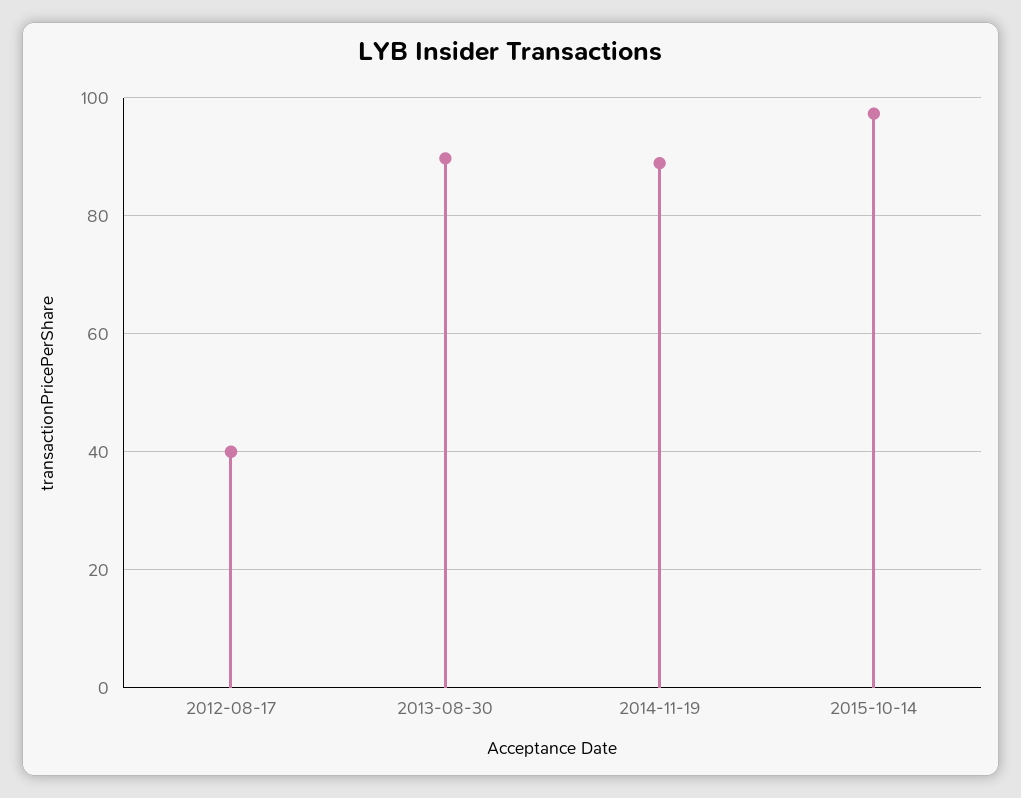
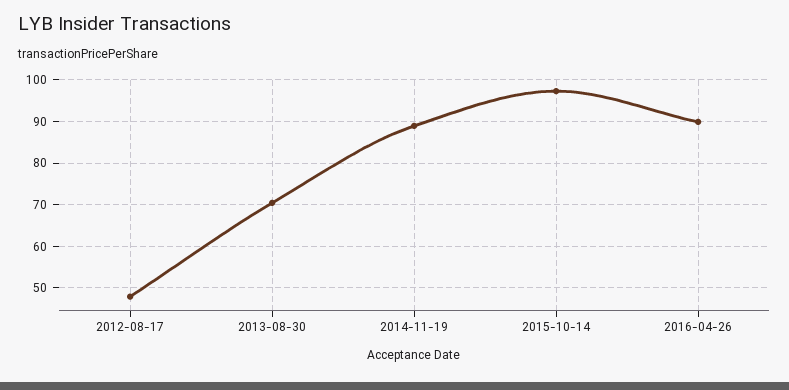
2012-08-17: 40 -> 48
2013-08-30: 90 -> 70
2016-04-26: none -> 90

